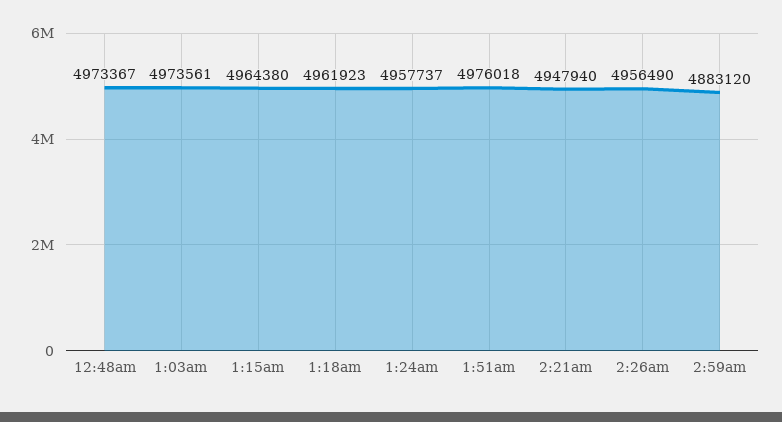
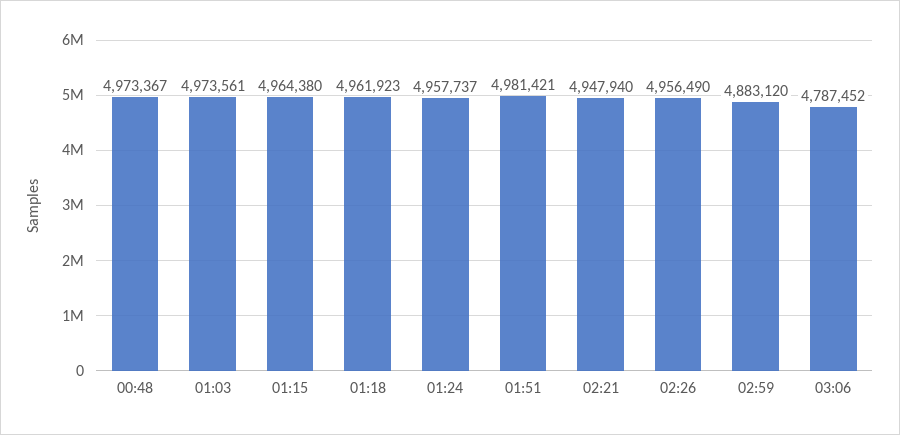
1:51am: 4976018 -> 4981421
03:06: none -> 4787452

